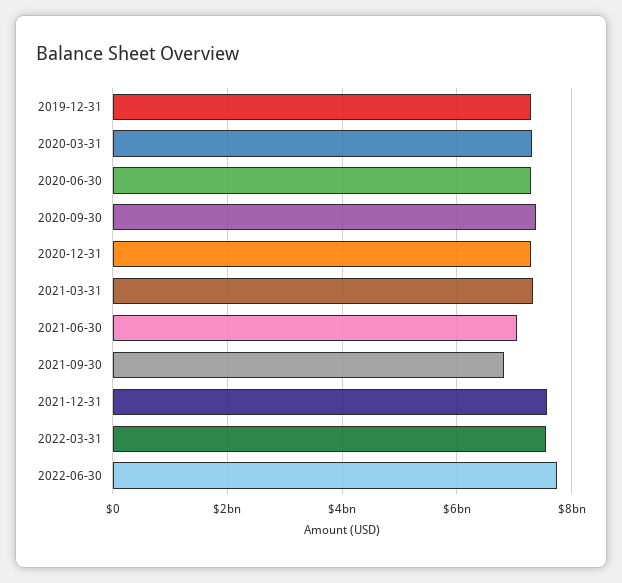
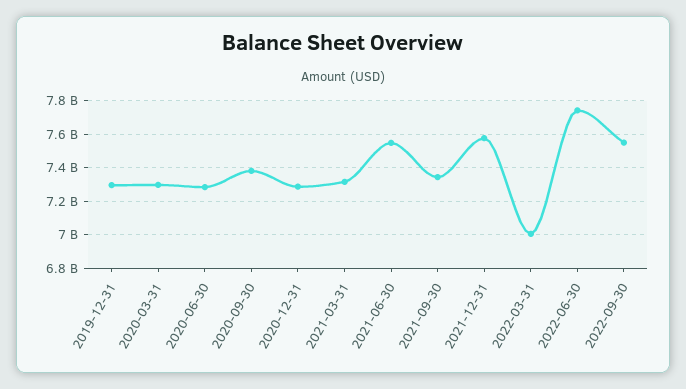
2021-06-30: 7000000000 -> 7550000000
2021-09-30: 6800000000 -> 7350000000
2022-03-31: 7600000000 -> 7000000000
2022-09-30: none -> 7550000000

